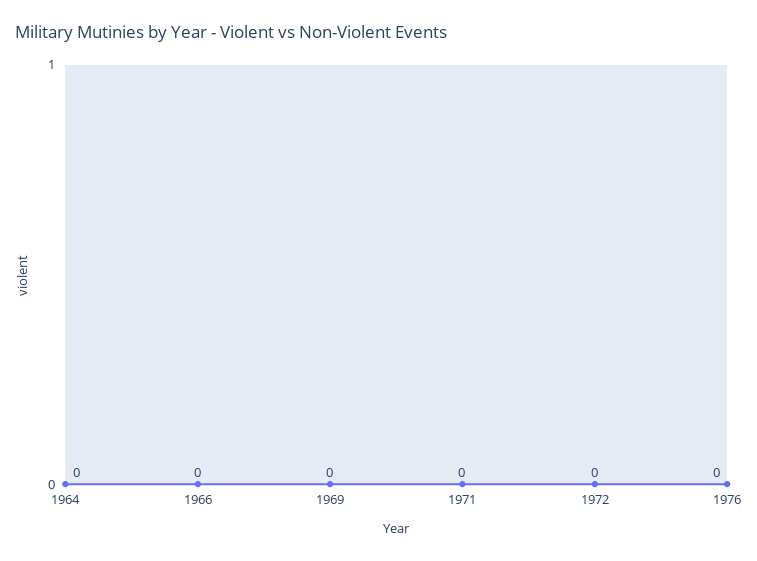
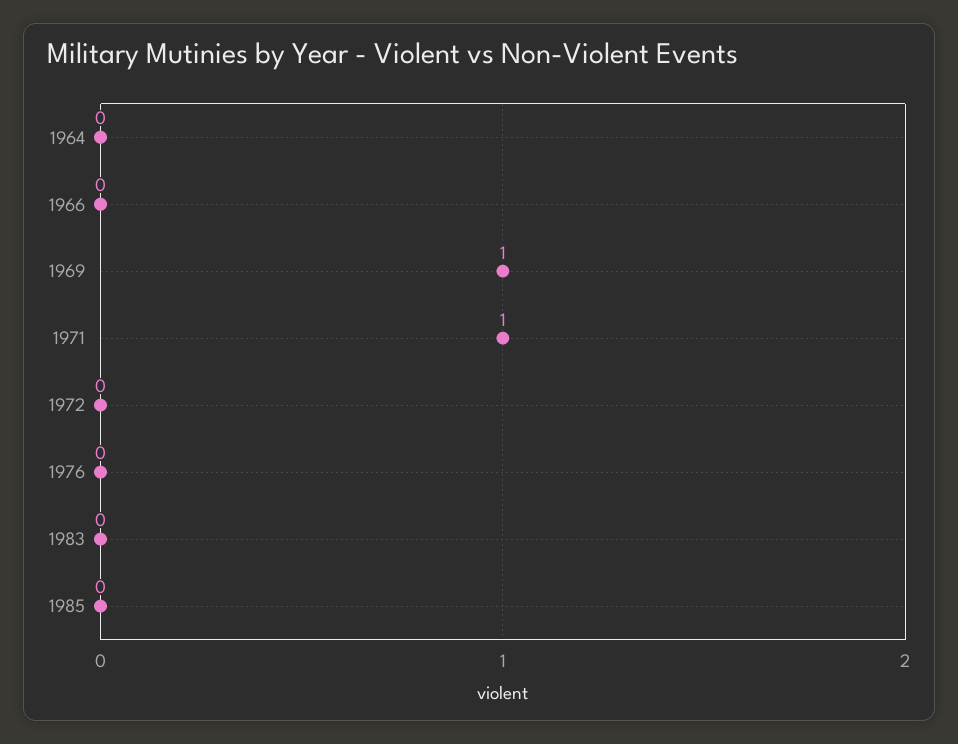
1969: 0 -> 1
1971: 0 -> 1
1983: none -> 0
1985: none -> 0

